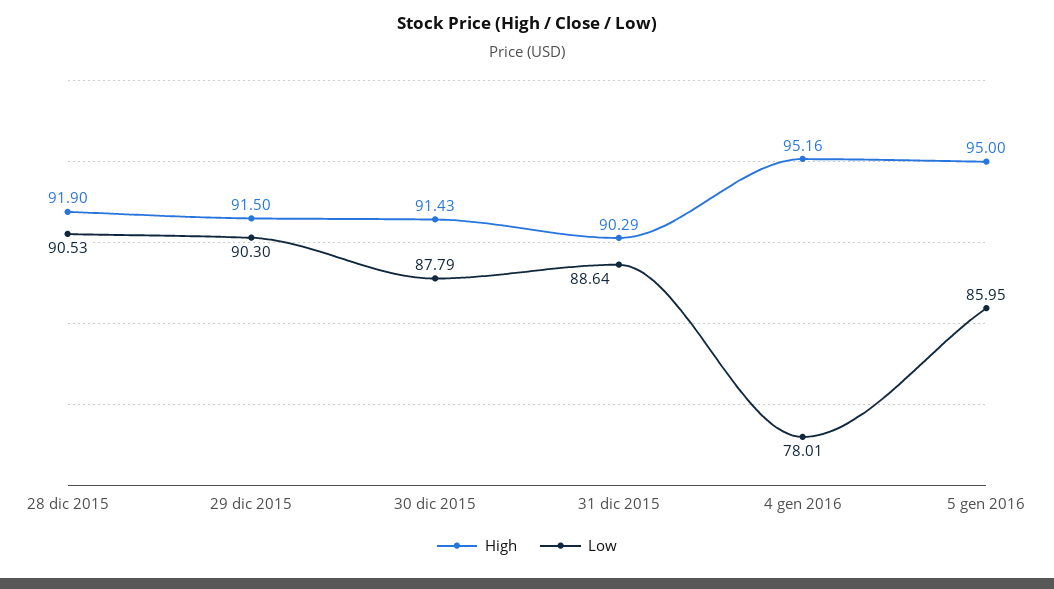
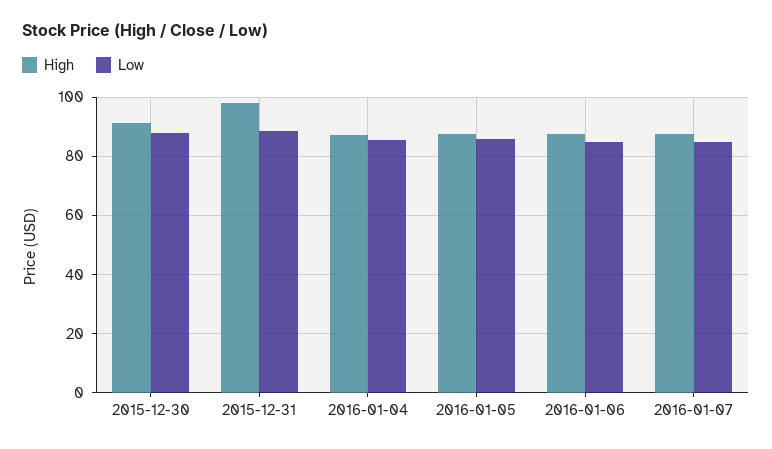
High, 28 dic 2015: 91.9 -> none
Low, 28 dic 2015: 90.53 -> none
High, 29 dic 2015: 91.5 -> none
Low, 29 dic 2015: 90.3 -> none
High, 31 dic 2015: 90.29 -> 97.5
High, 4 gen 2016: 95.16 -> 87.5
Low, 4 gen 2016: 78.01 -> 85
High, 5 gen 2016: 95 -> 87.5
High, 2016-01-06: none -> 87.5
Low, 2016-01-06: none -> 85
High, 2016-01-07: none -> 87.5
Low, 2016-01-07: none -> 85

